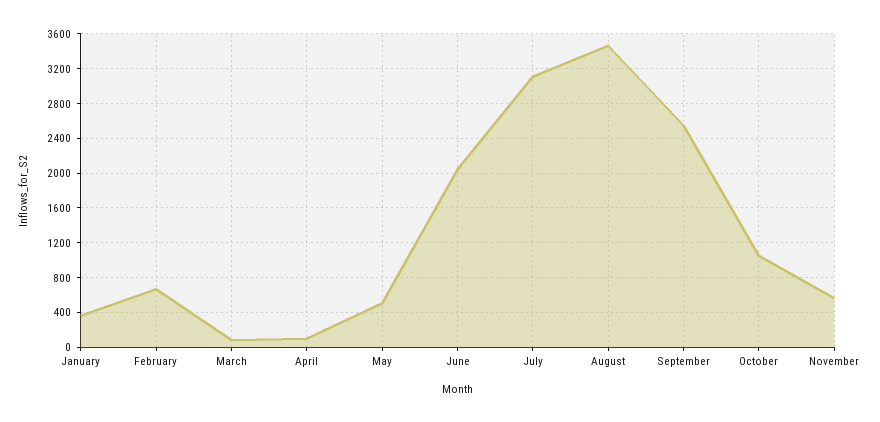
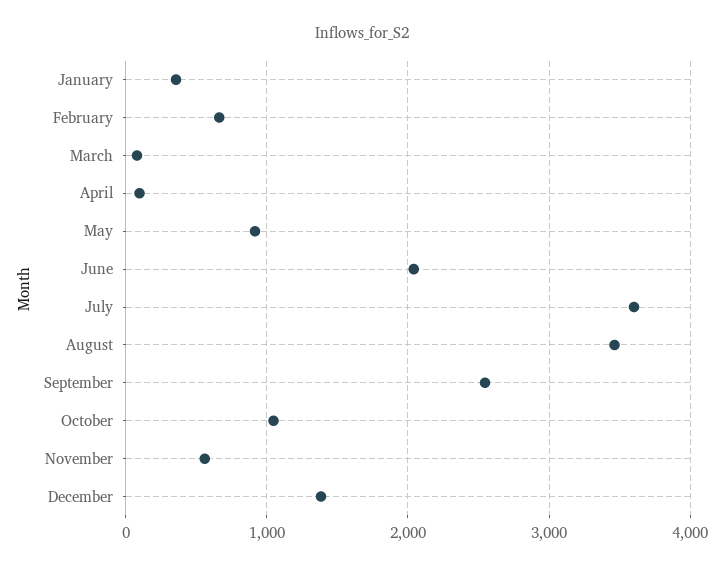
May: 500 -> 900
July: 3100 -> 3600
December: none -> 1400

